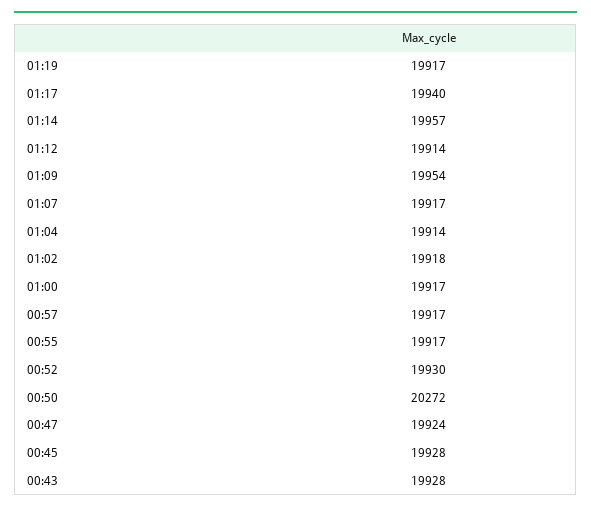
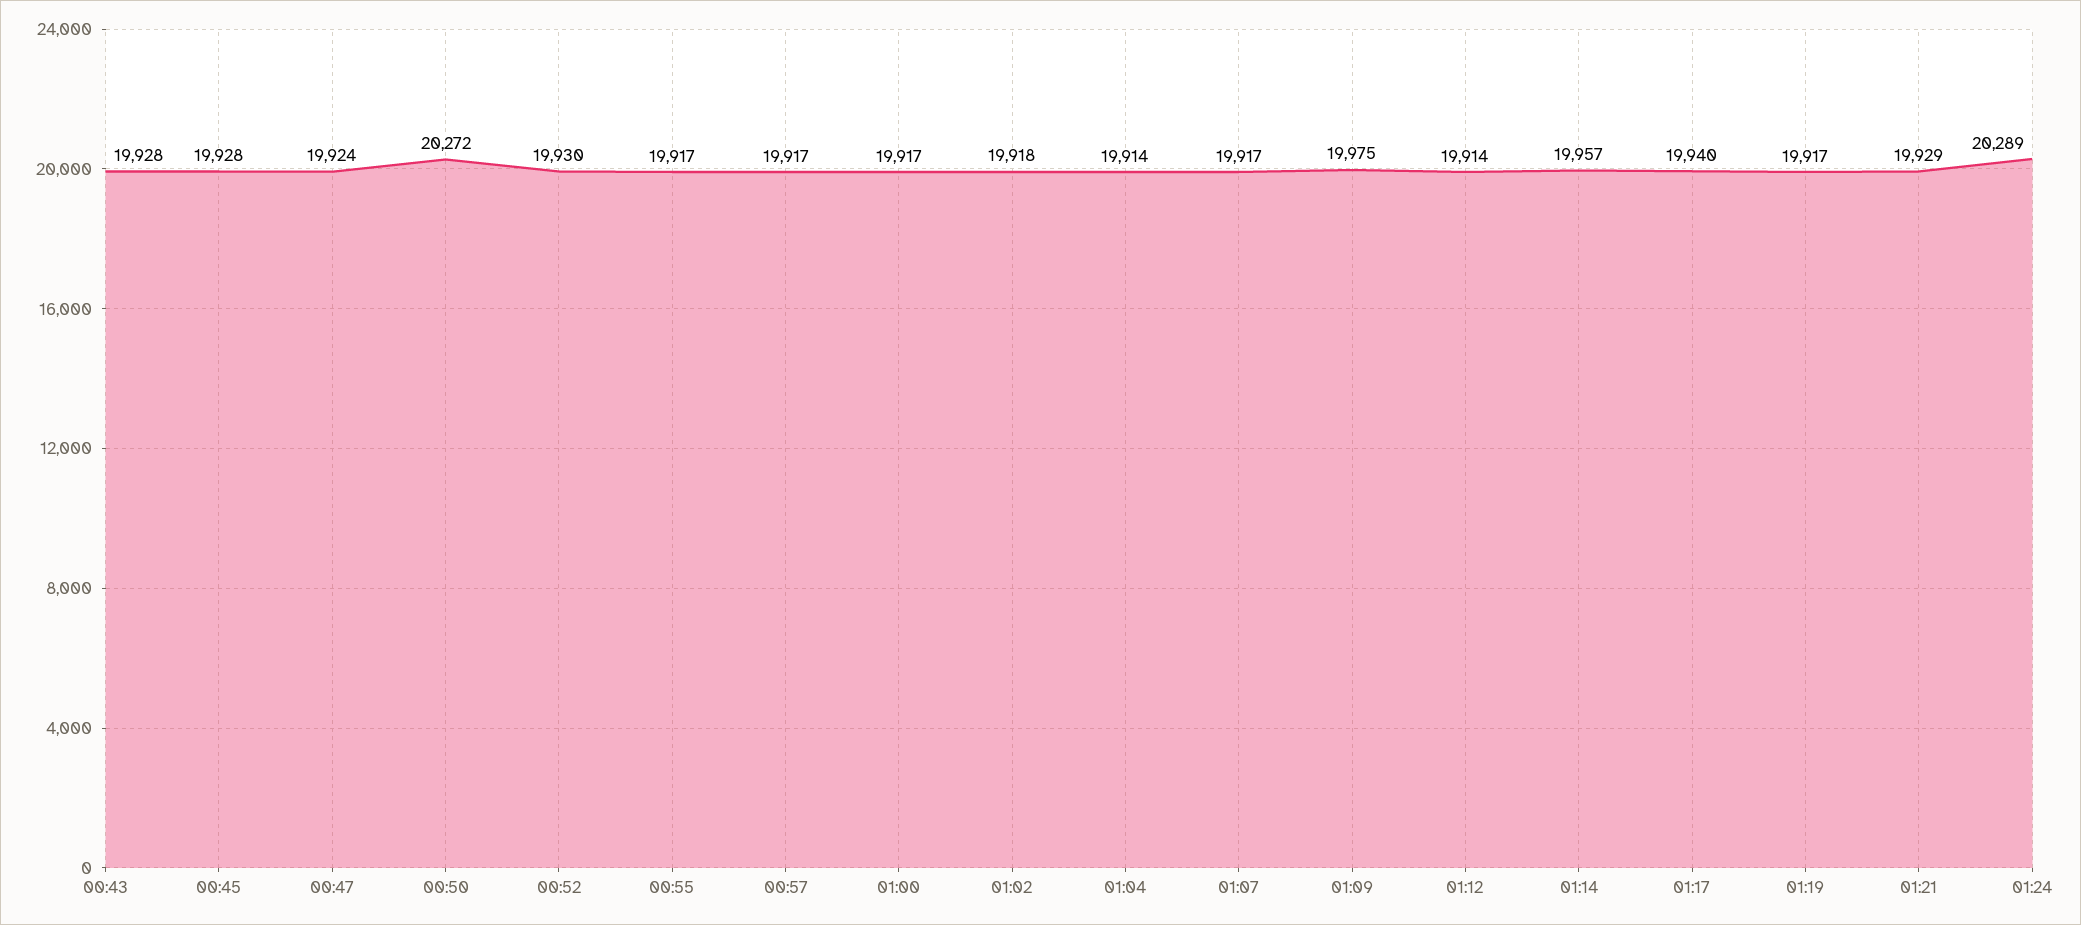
01:09: 19954 -> 19975
01:21: none -> 19929
01:24: none -> 20289

